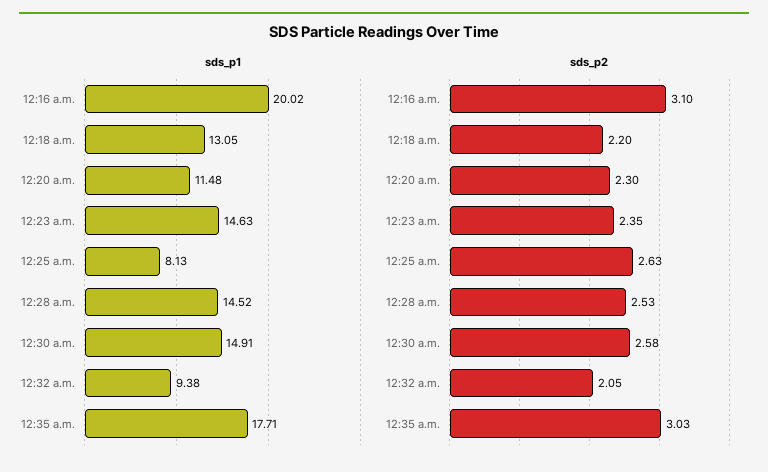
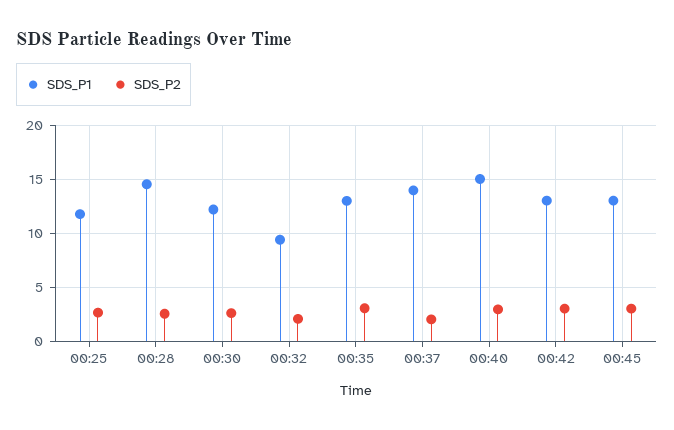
sds_p1, 12:16 a.m.: 20.02 -> none
sds_p1, 12:18 a.m.: 13.05 -> none
sds_p1, 12:20 a.m.: 11.48 -> none
sds_p1, 12:23 a.m.: 14.63 -> none
sds_p1, 12:25 a.m.: 8.13 -> 12
sds_p1, 12:30 a.m.: 14.91 -> 12
sds_p1, 12:35 a.m.: 17.71 -> 13
sds_p2, 12:16 a.m.: 3.1 -> none
sds_p2, 12:18 a.m.: 2.2 -> none
sds_p2, 12:20 a.m.: 2.3 -> none
sds_p2, 12:23 a.m.: 2.35 -> none
sds_p1, 00:37: none -> 14
sds_p2, 00:37: none -> 2
sds_p1, 00:40: none -> 15
sds_p2, 00:40: none -> 3
sds_p1, 00:42: none -> 13
sds_p2, 00:42: none -> 3
sds_p1, 00:45: none -> 13
sds_p2, 00:45: none -> 3

